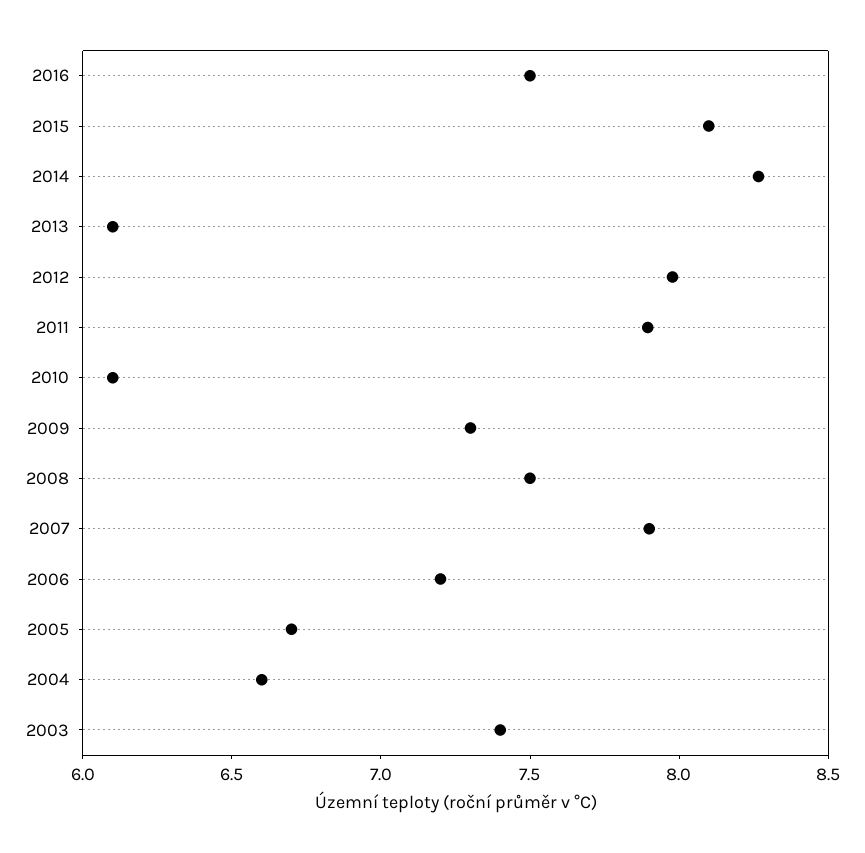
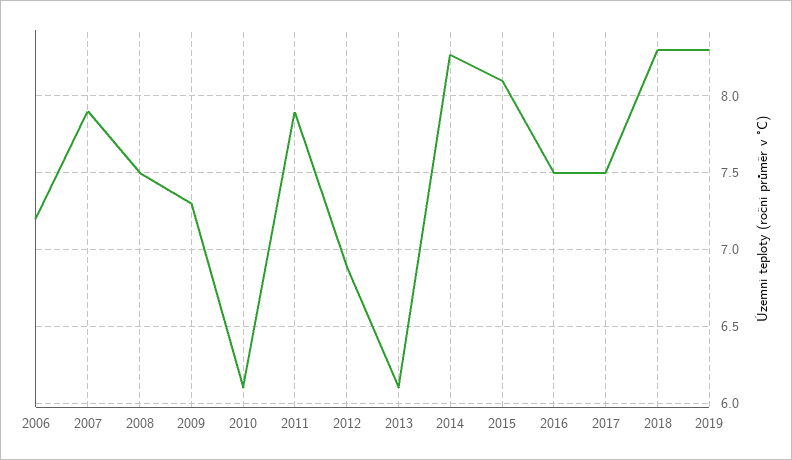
2012: 8 -> 6.9
2005: 6.7 -> none
2004: 6.6 -> none
2003: 7.4 -> none
2017: none -> 7.5
2018: none -> 8.3
2019: none -> 8.3

